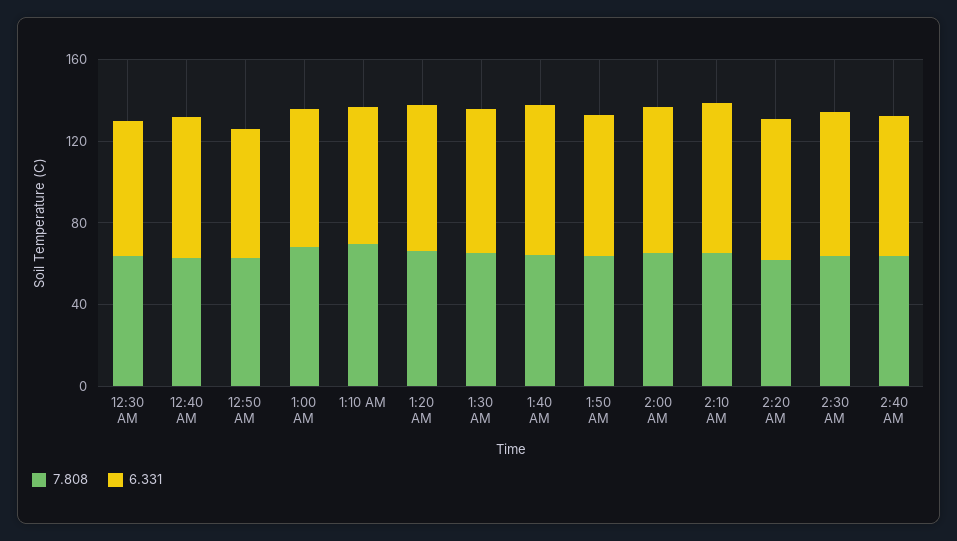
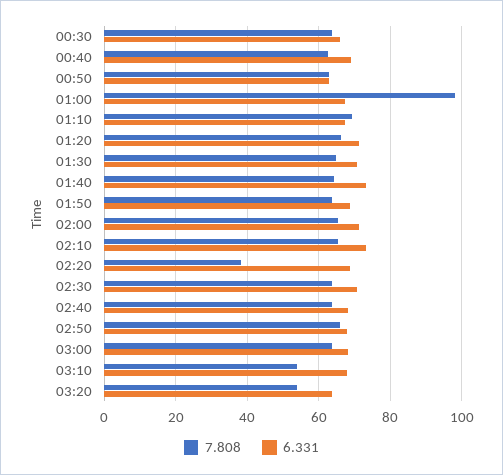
7.808, 1:00 AM: 70 -> 98
7.808, 2:20 AM: 60 -> 38
7.808, 02:50: none -> 66
6.331, 02:50: none -> 68
7.808, 03:00: none -> 64
6.331, 03:00: none -> 68
7.808, 03:10: none -> 54
6.331, 03:10: none -> 68
7.808, 03:20: none -> 54
6.331, 03:20: none -> 64

